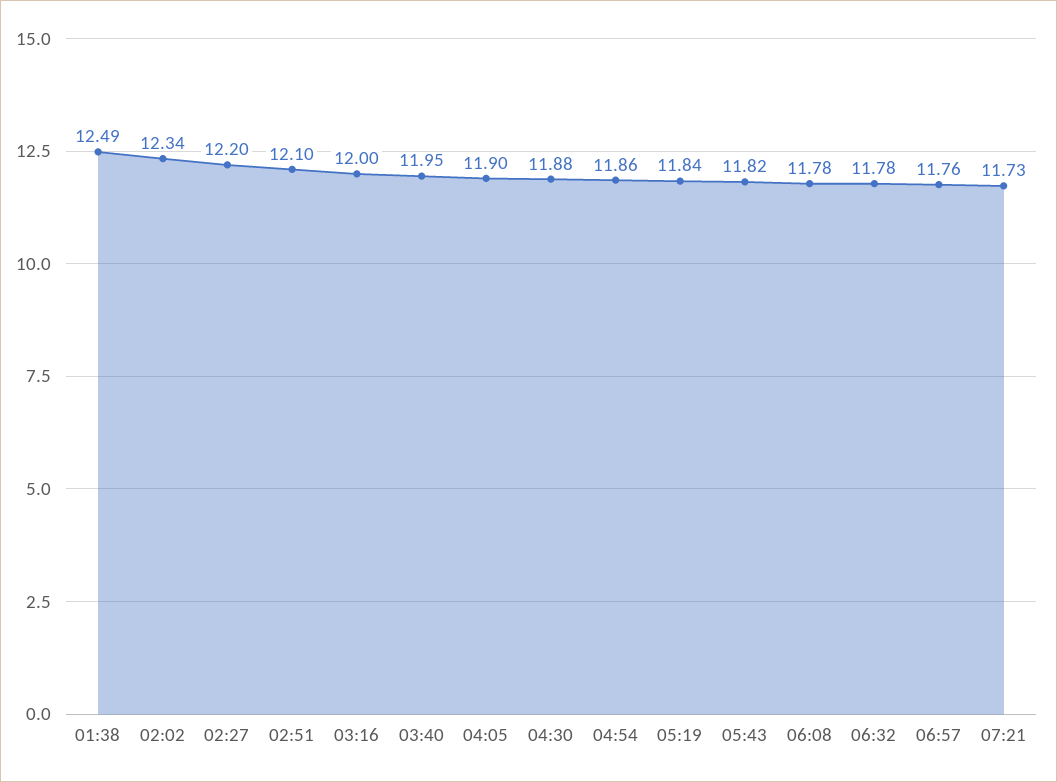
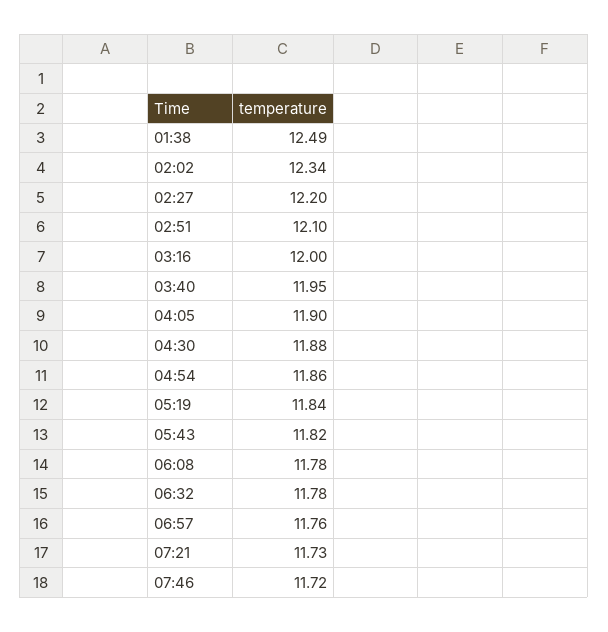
07:46: none -> 11.72

